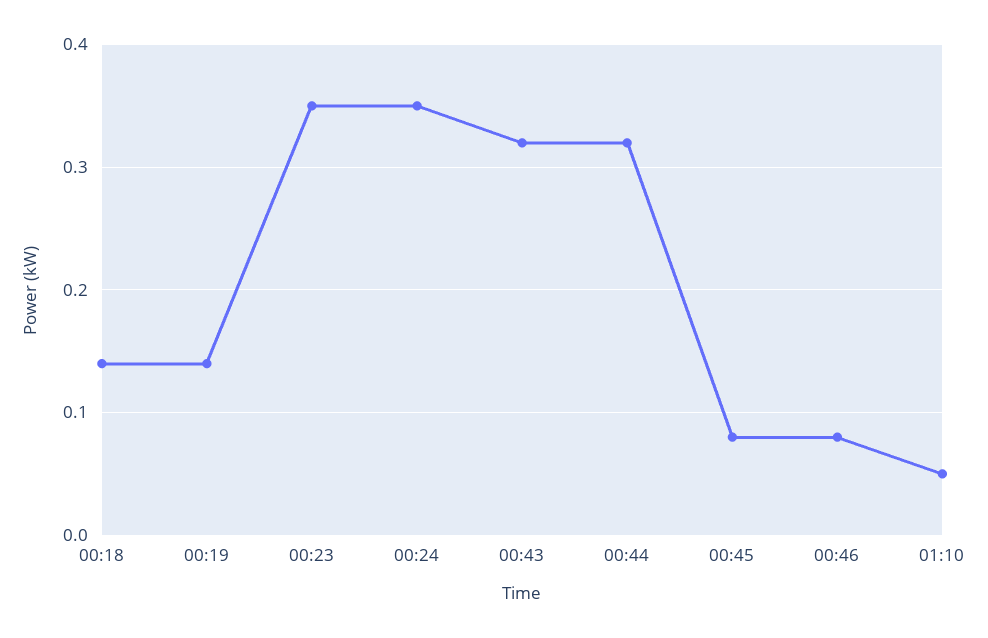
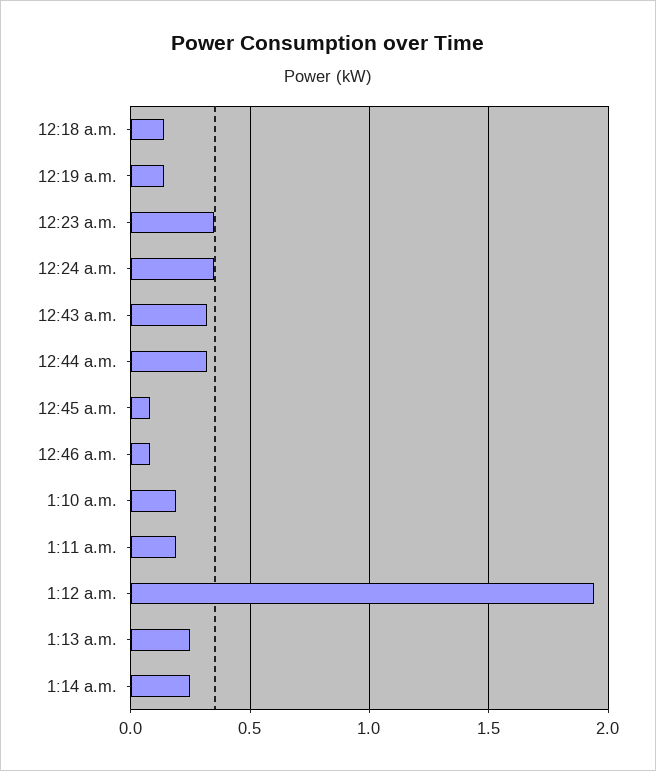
01:10: 0.05 -> 0.2
1:11 a.m.: none -> 0.2
1:12 a.m.: none -> 1.95
1:13 a.m.: none -> 0.25
1:14 a.m.: none -> 0.25

